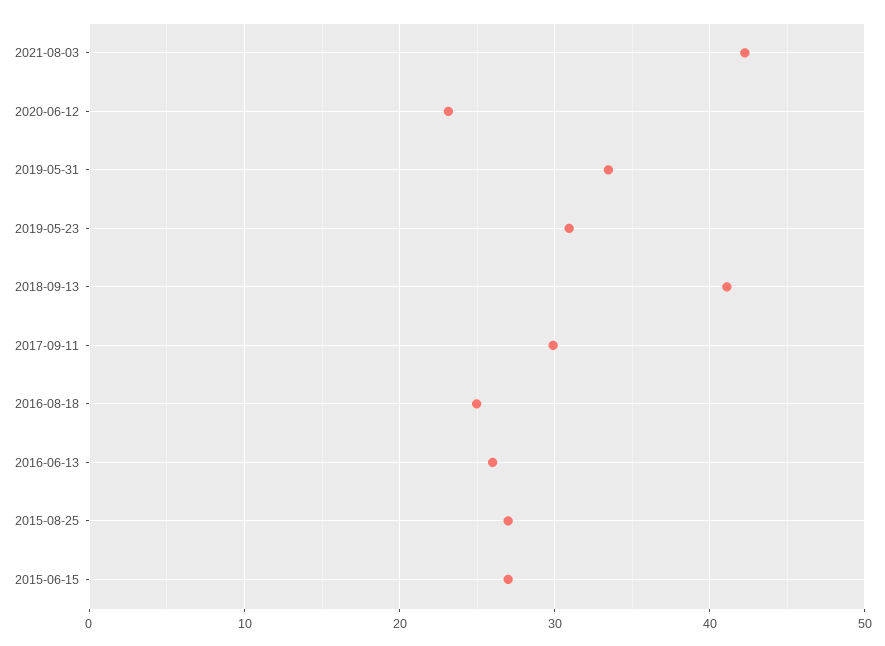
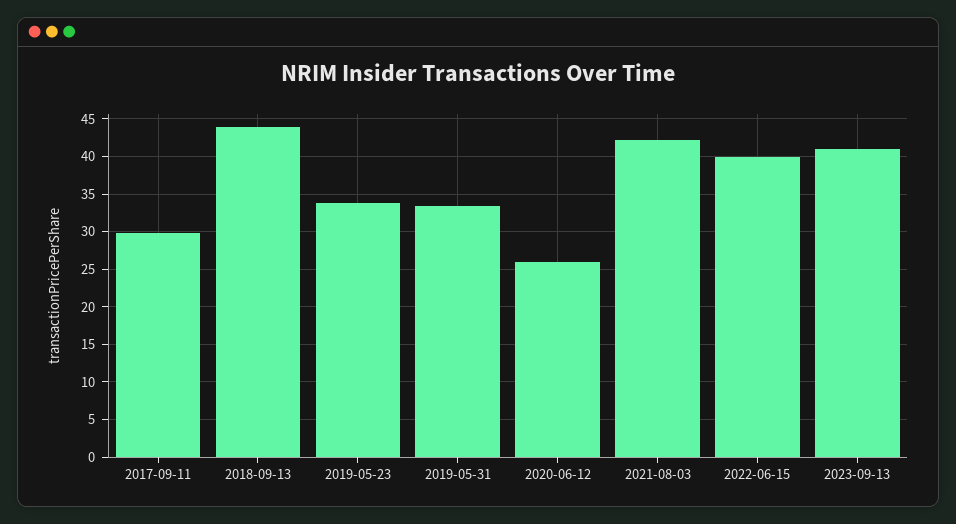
2020-06-12: 23 -> 26
2019-05-23: 31 -> 34
2018-09-13: 41 -> 44
2016-08-18: 25 -> none
2016-06-13: 26 -> none
2015-08-25: 27 -> none
2015-06-15: 27 -> none
2022-06-15: none -> 40
2023-09-13: none -> 41

